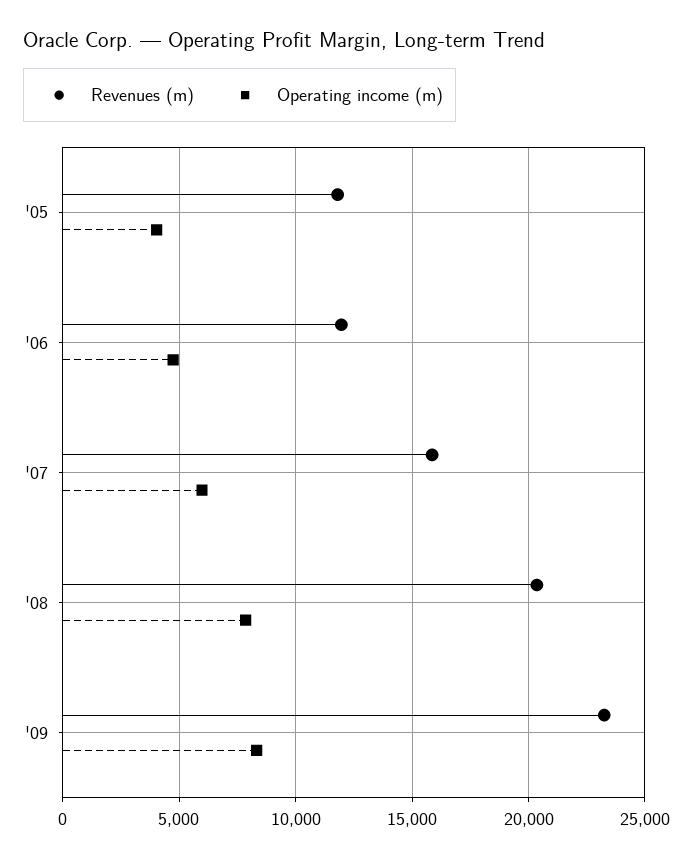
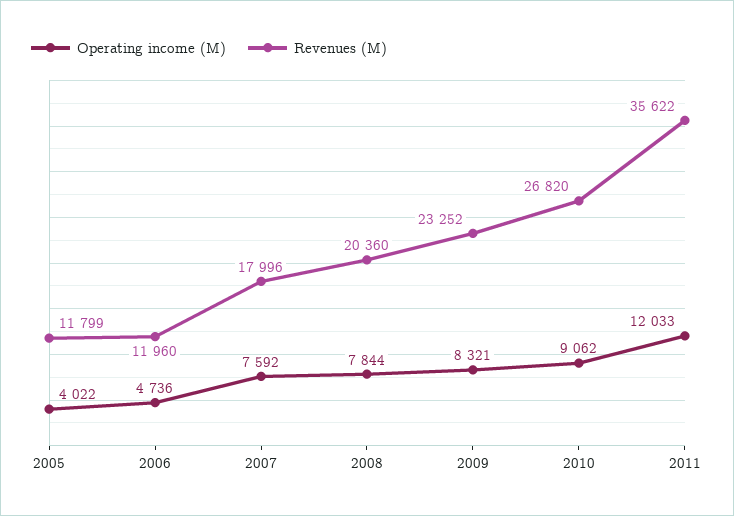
Revenues (m), '07: 16000 -> 17996
Operating income (m), '07: 6000 -> 7592
Operating income (m), 2010: none -> 9062
Revenues (m), 2010: none -> 26820
Operating income (m), 2011: none -> 12033
Revenues (m), 2011: none -> 35622

